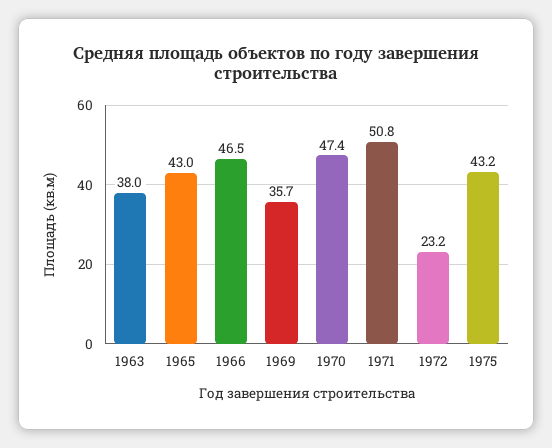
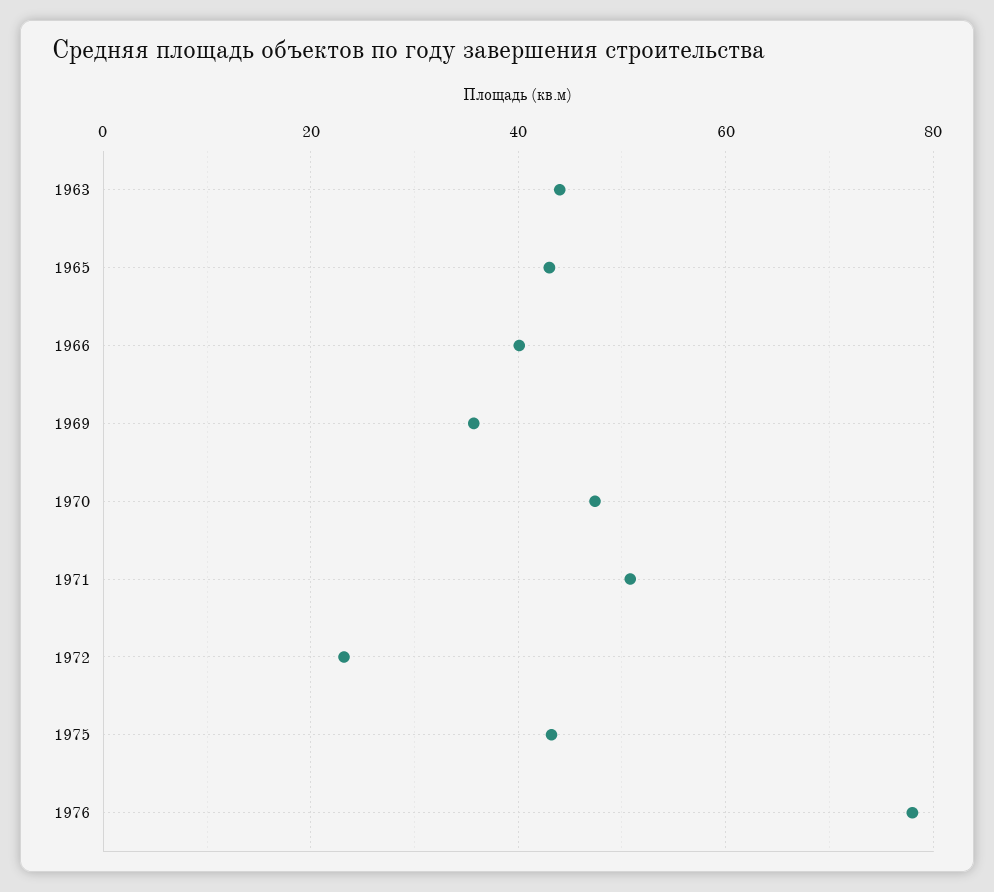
1963: 38 -> 44
1966: 46.5 -> 40
1976: none -> 78

